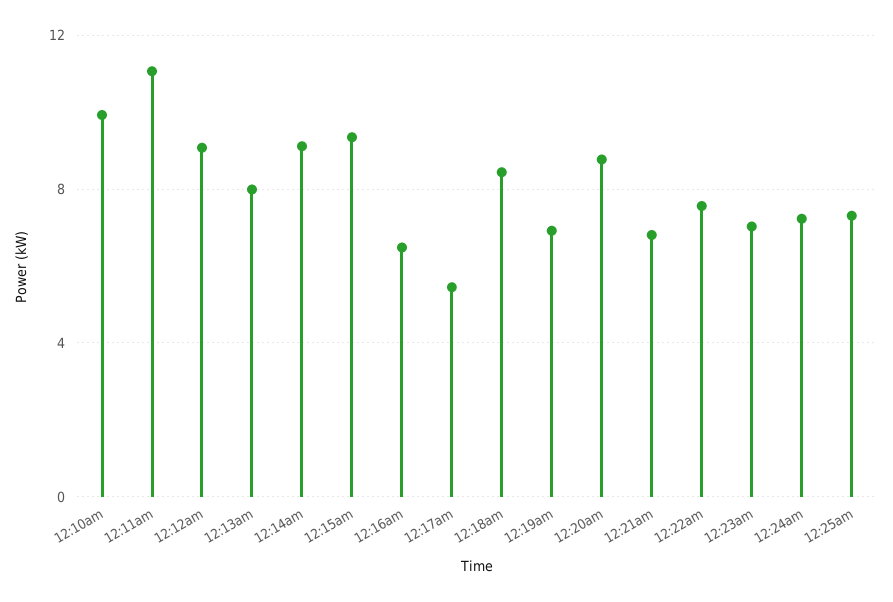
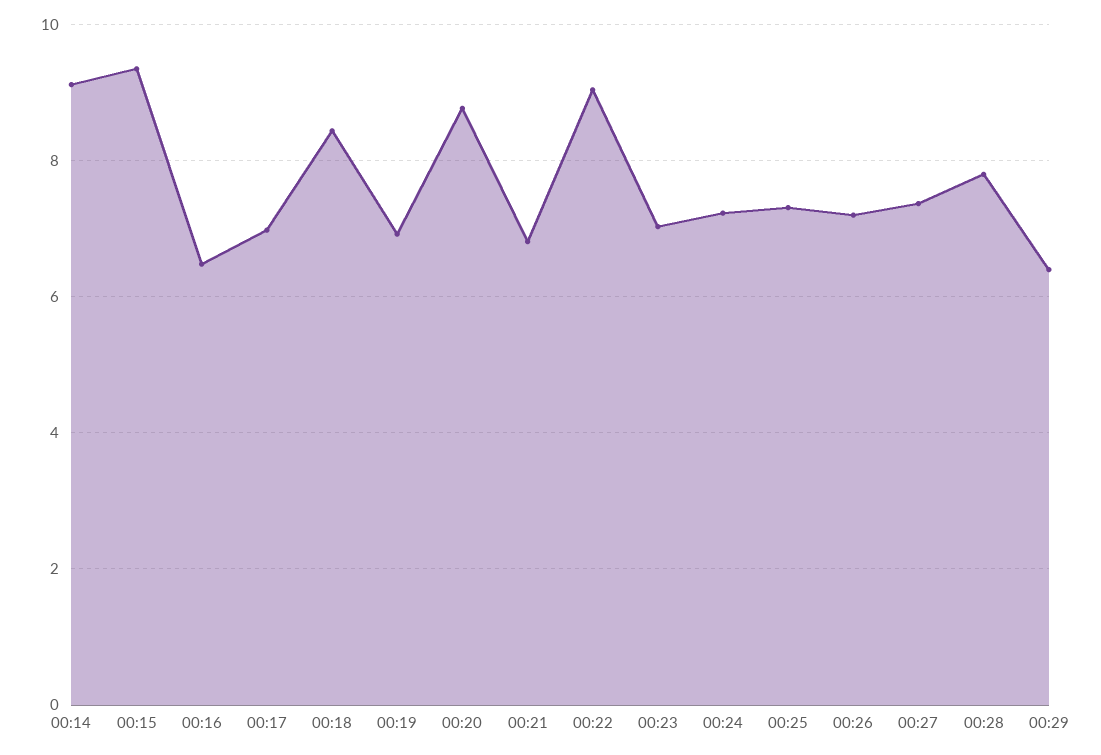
12:10am: 10 -> none
12:11am: 11 -> none
12:12am: 9 -> none
12:13am: 8 -> none
12:17am: 5.5 -> 7
12:22am: 7.5 -> 9
00:26: none -> 7.2
00:27: none -> 7.4
00:28: none -> 7.8
00:29: none -> 6.4

